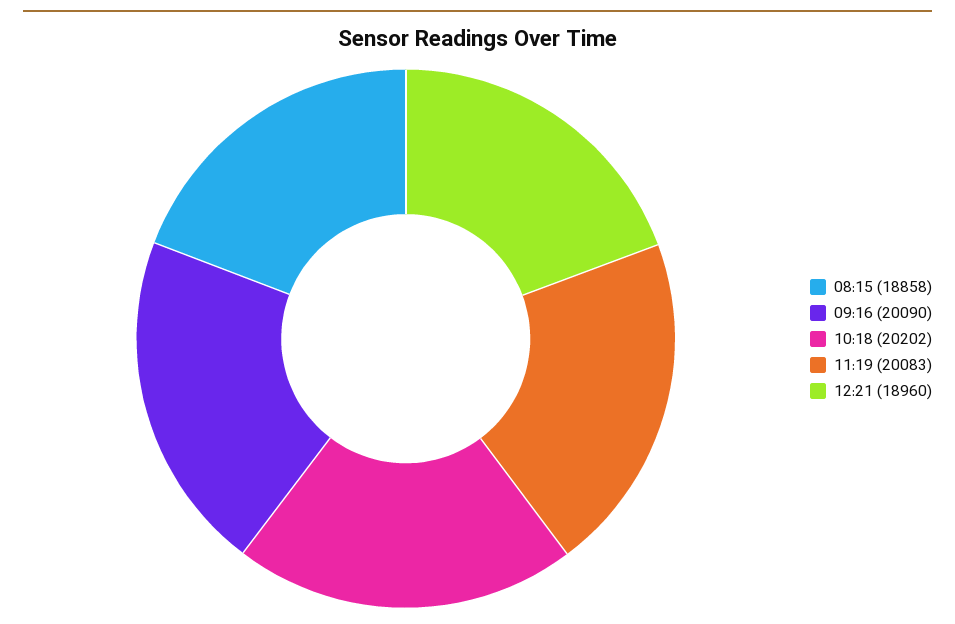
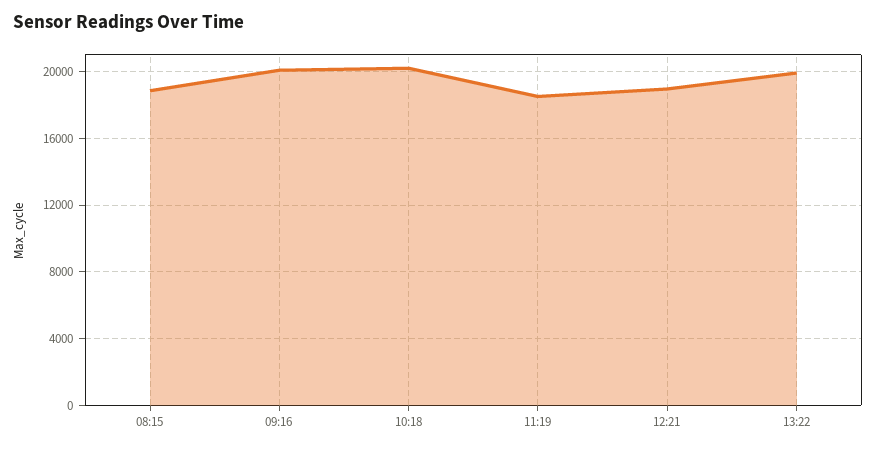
11:19: 20083 -> 18500
13:22: none -> 20000

